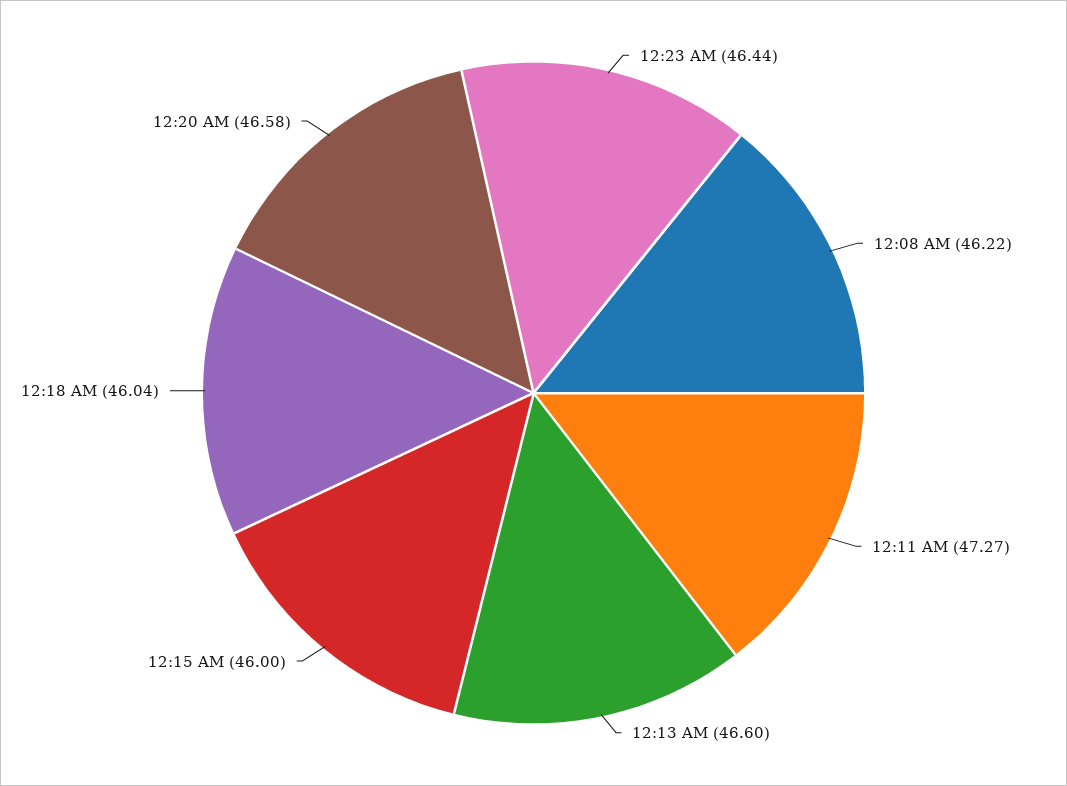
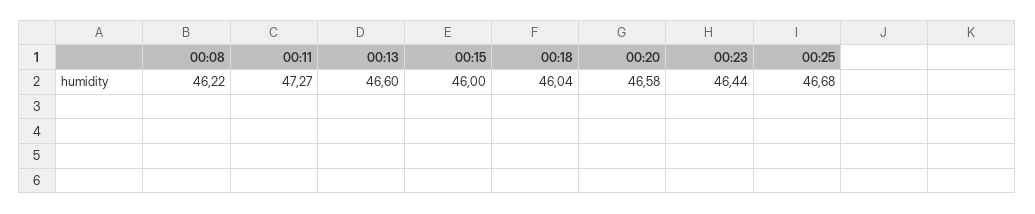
00:25: none -> 46.68

